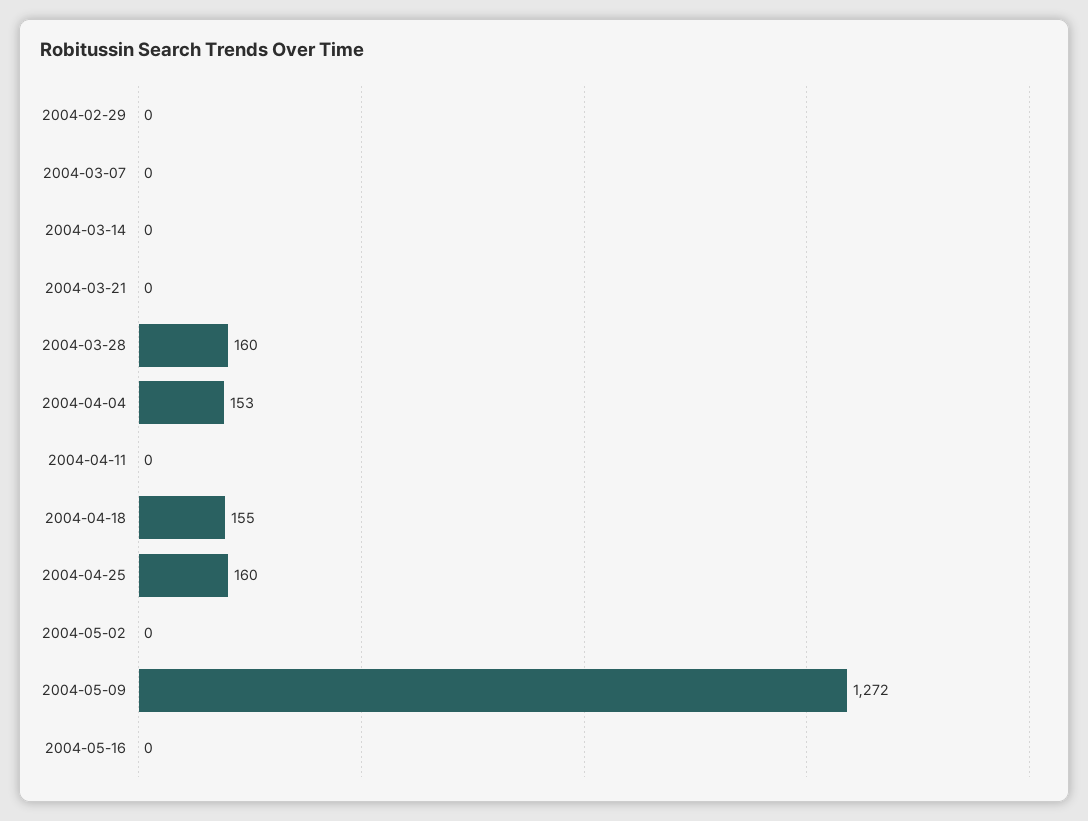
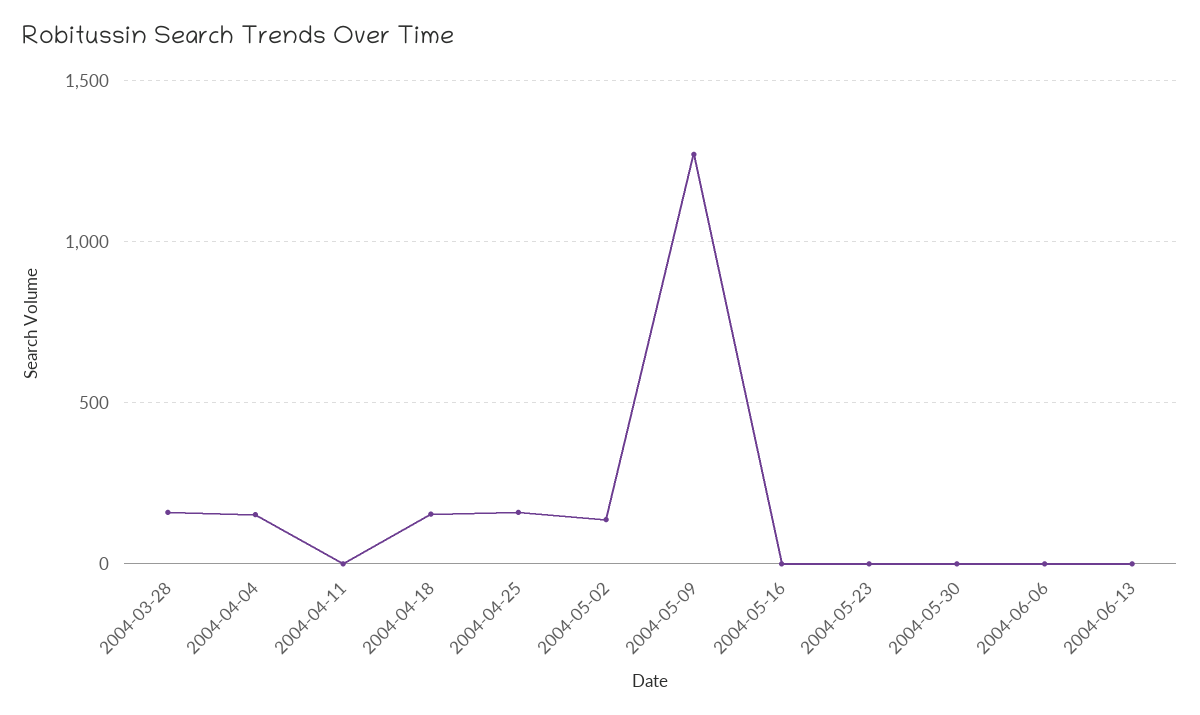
2004-02-29: 0 -> none
2004-03-07: 0 -> none
2004-03-14: 0 -> none
2004-03-21: 0 -> none
2004-05-02: 0 -> 150
2004-05-23: none -> 0
2004-05-30: none -> 0
2004-06-06: none -> 0
2004-06-13: none -> 0

